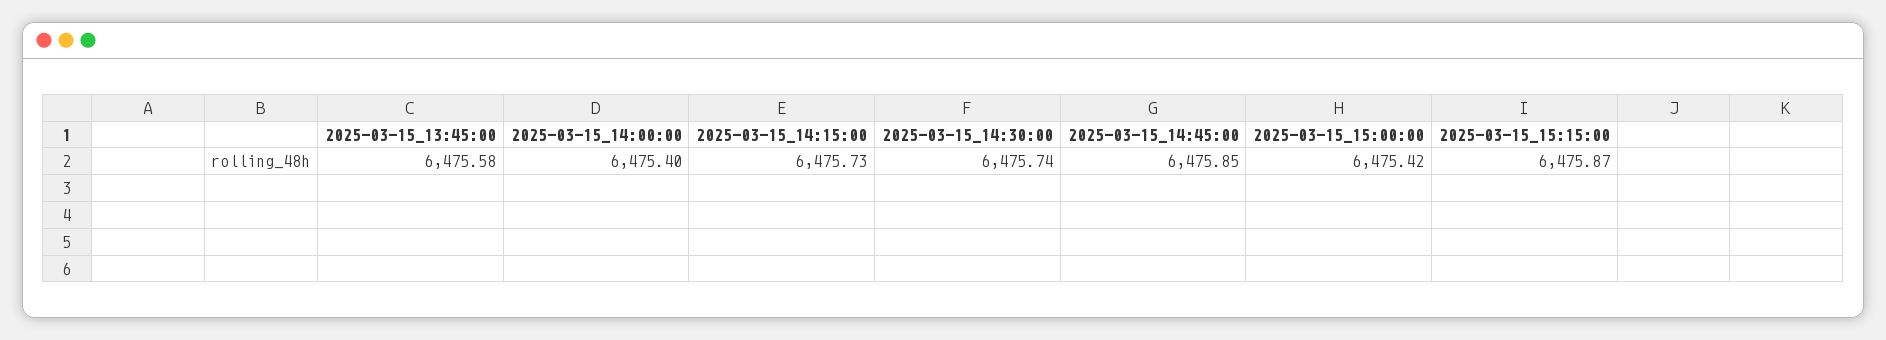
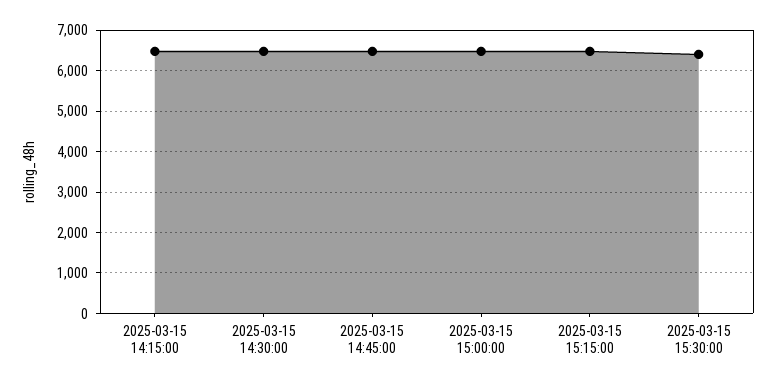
2025-03-15_13:45:00: 6475.58 -> none
2025-03-15_14:00:00: 6475.4 -> none
2025-03-15 15:30:00: none -> 6400

